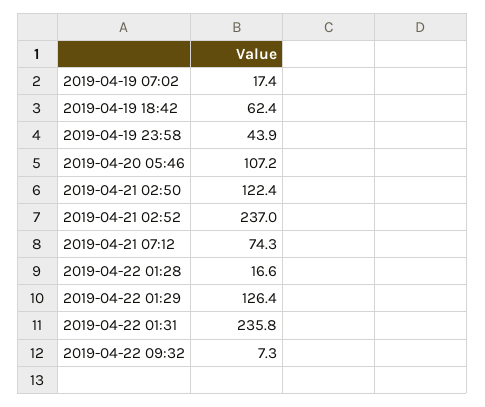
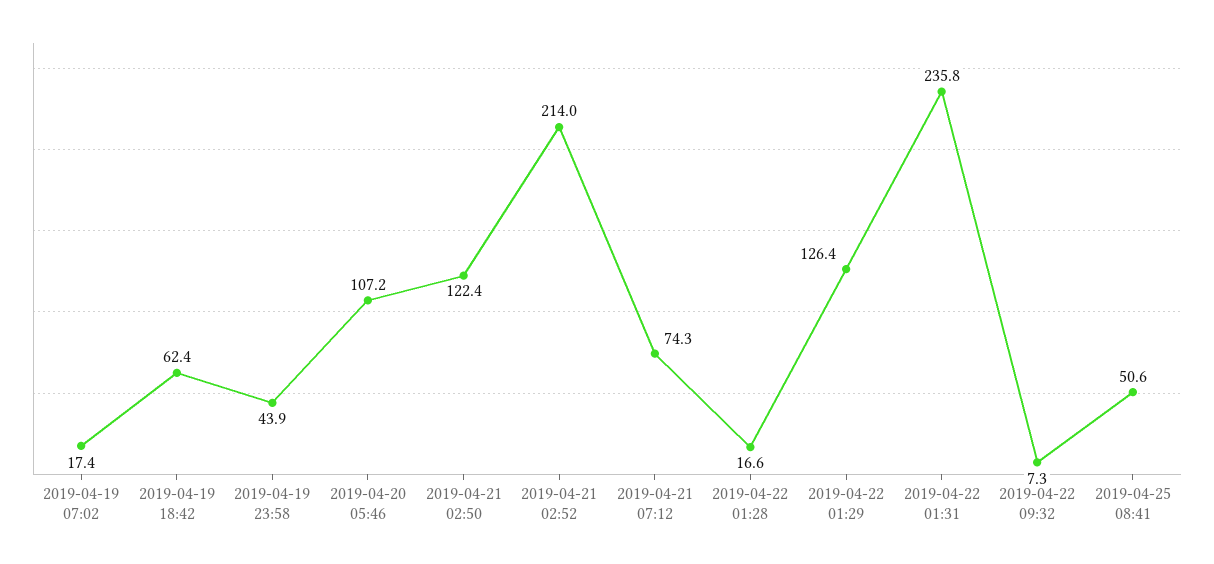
2019-04-21 02:52: 237 -> 214
2019-04-25 08:41: none -> 50.6

